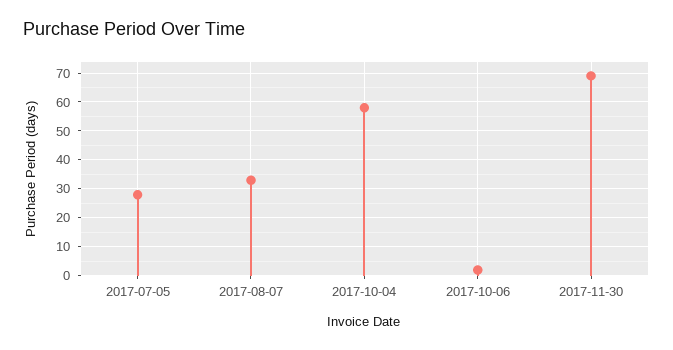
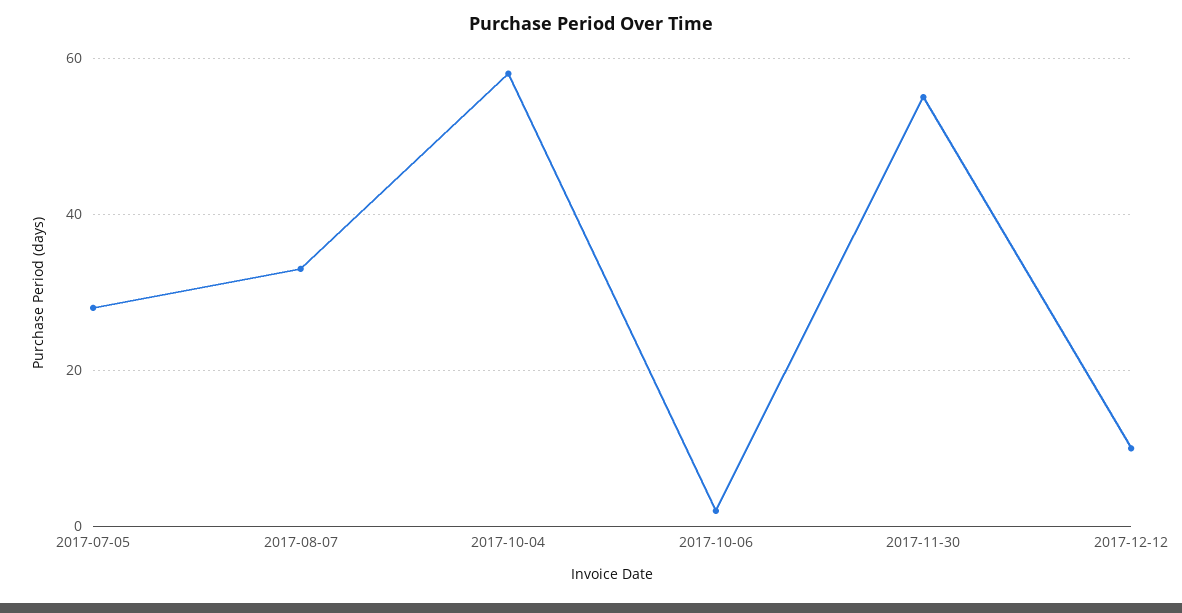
2017-11-30: 70 -> 55
2017-12-12: none -> 10

